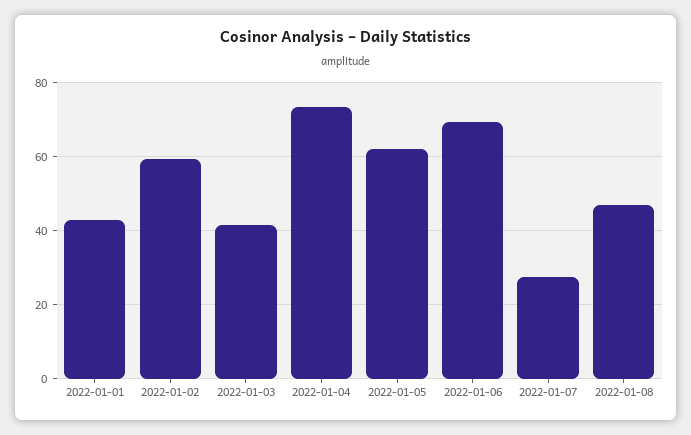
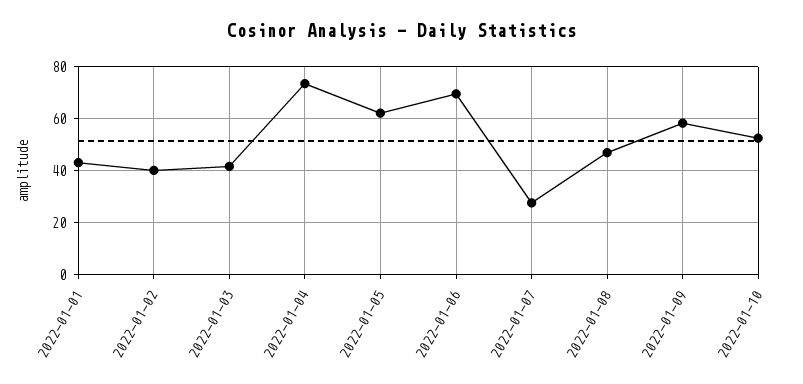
2022-01-02: 60 -> 40
2022-01-09: none -> 57.5
2022-01-10: none -> 52.5

